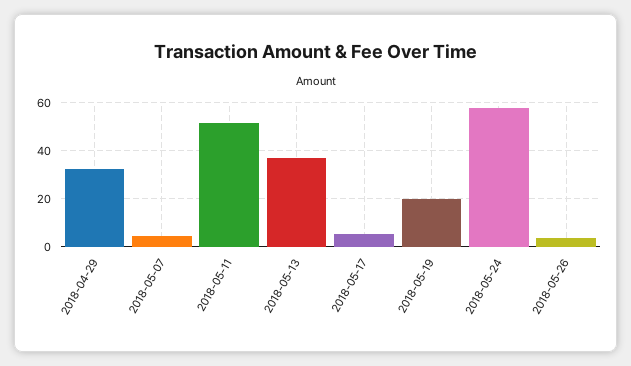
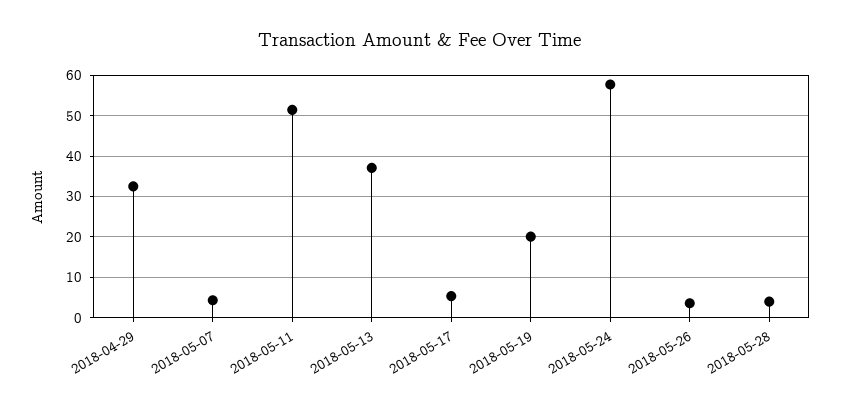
2018-05-28: none -> 4

